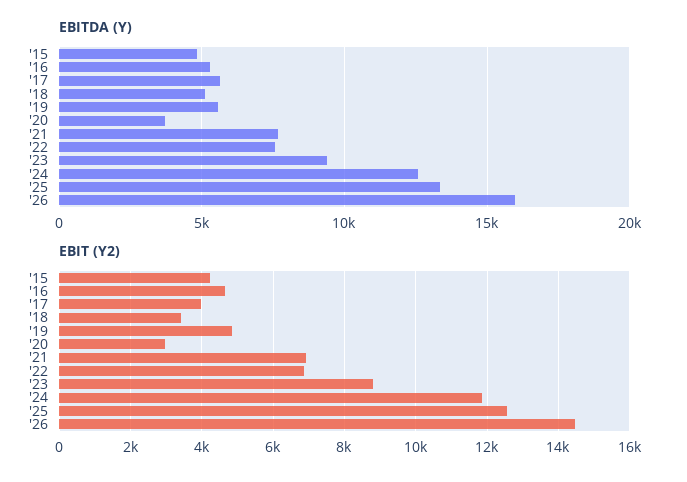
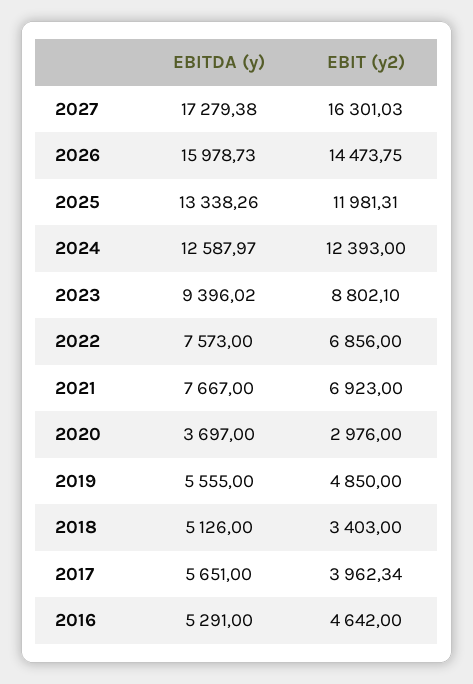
EBITDA (Y), '15: 5000 -> none
EBIT (Y2), '15: 4200 -> none
EBIT (Y2), '24: 11800 -> 12393
EBIT (Y2), '25: 12600 -> 11981.31
EBITDA (Y), 2027: none -> 17279.38
EBIT (Y2), 2027: none -> 16301.03

